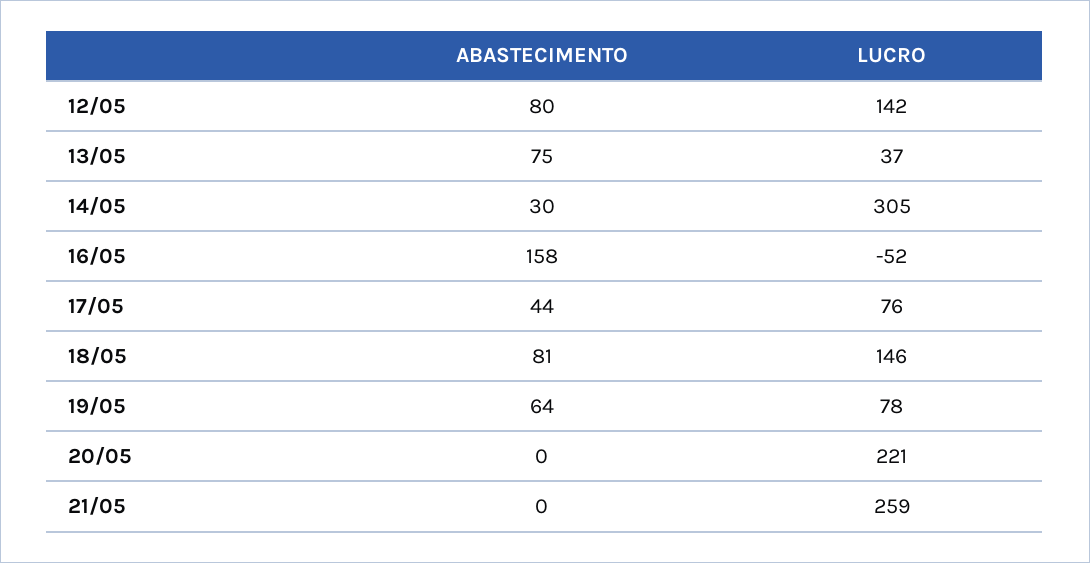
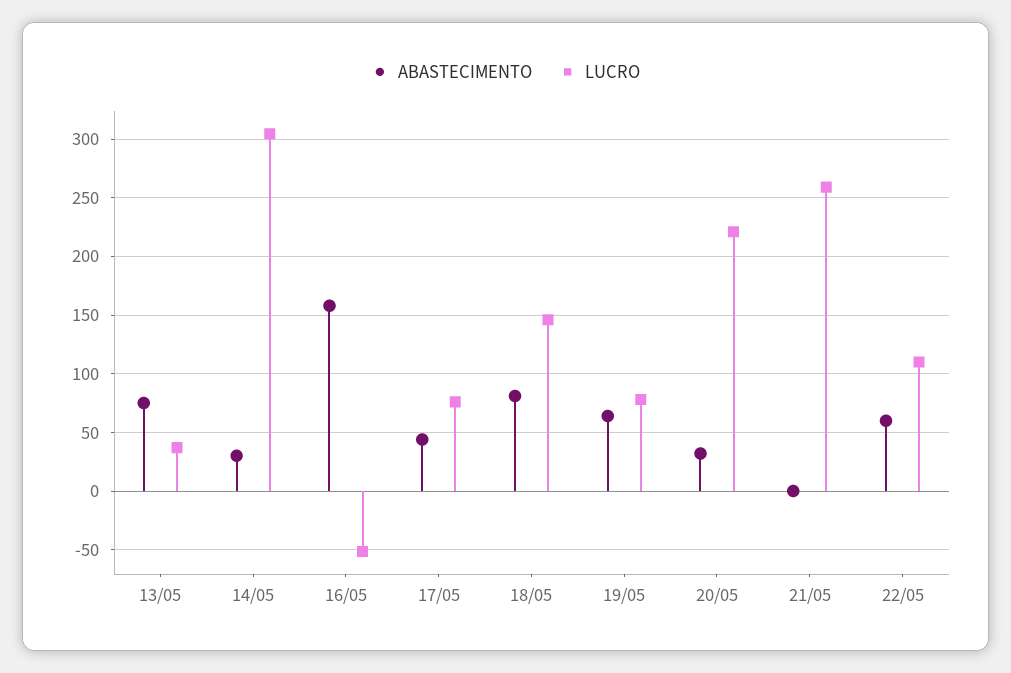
ABASTECIMENTO, 12/05: 80 -> none
LUCRO, 12/05: 142 -> none
ABASTECIMENTO, 20/05: 0 -> 30
ABASTECIMENTO, 22/05: none -> 60
LUCRO, 22/05: none -> 110

